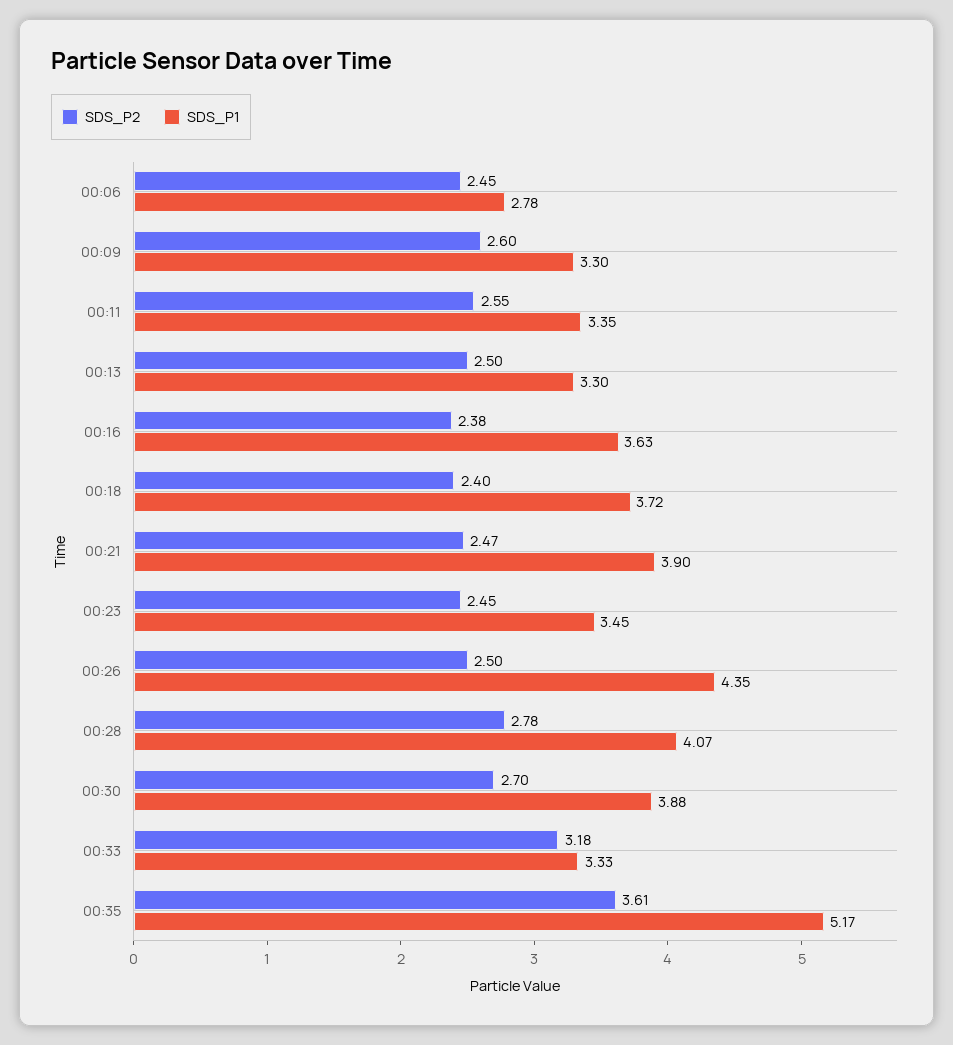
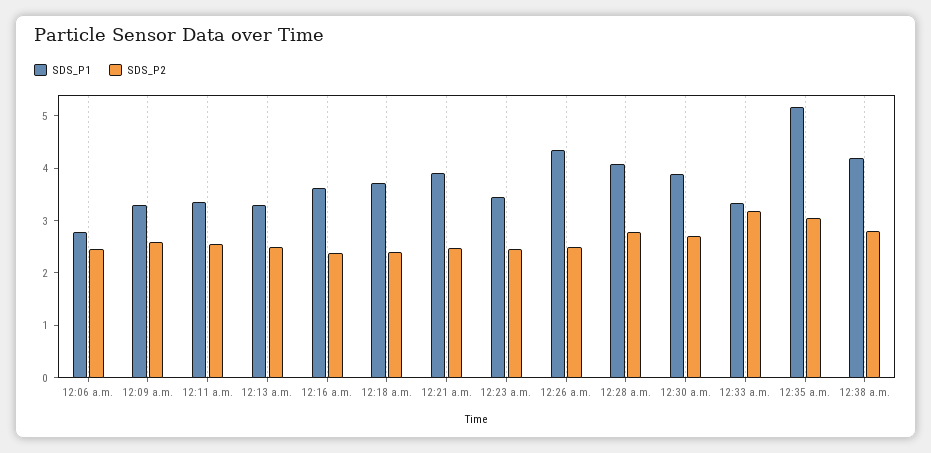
SDS_P2, 00:35: 3.61 -> 3
SDS_P1, 12:38 a.m.: none -> 4.2
SDS_P2, 12:38 a.m.: none -> 2.8

